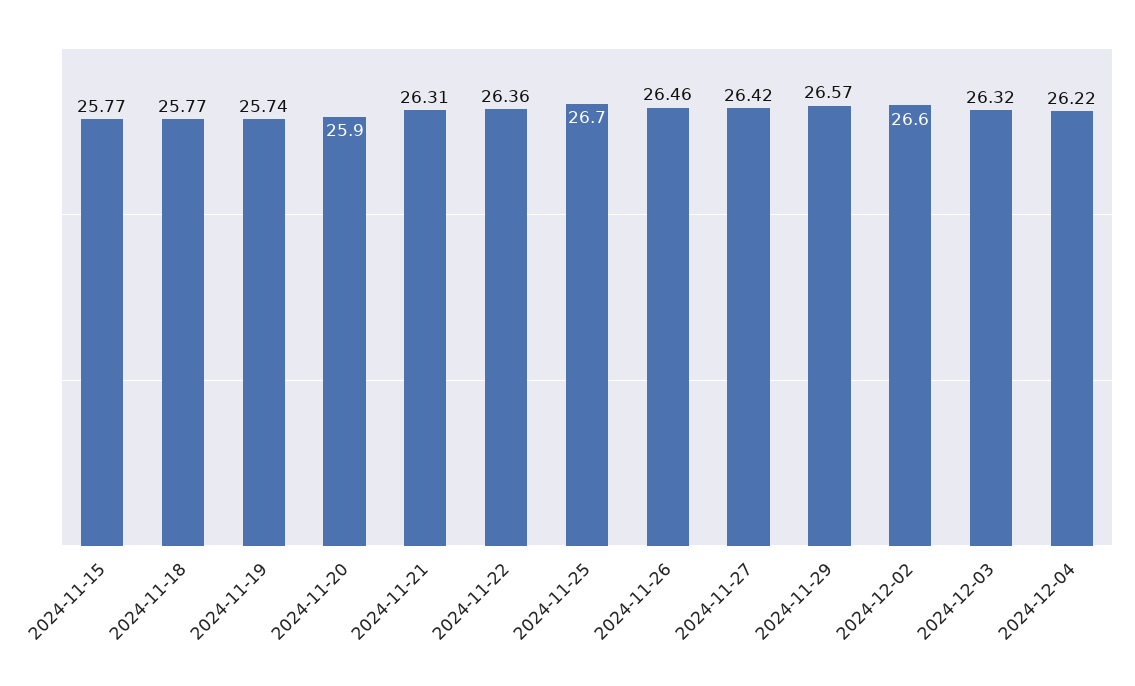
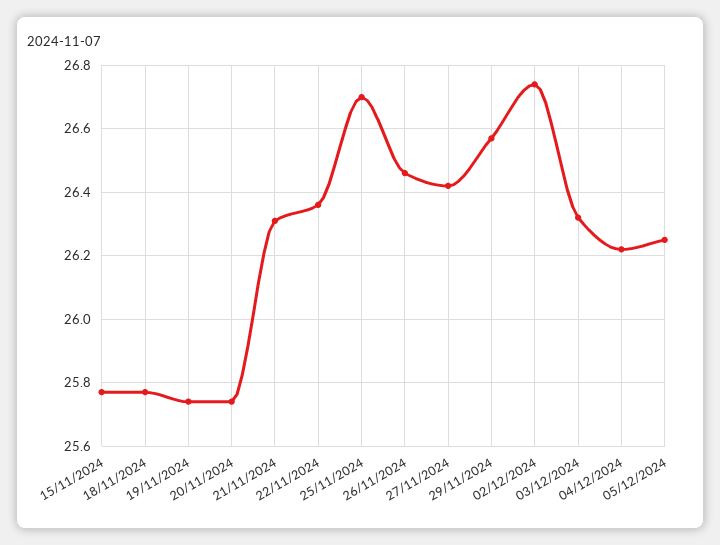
2024-11-20: 25.9 -> 25.75
2024-12-02: 26.6 -> 26.75
05/12/2024: none -> 26.25

